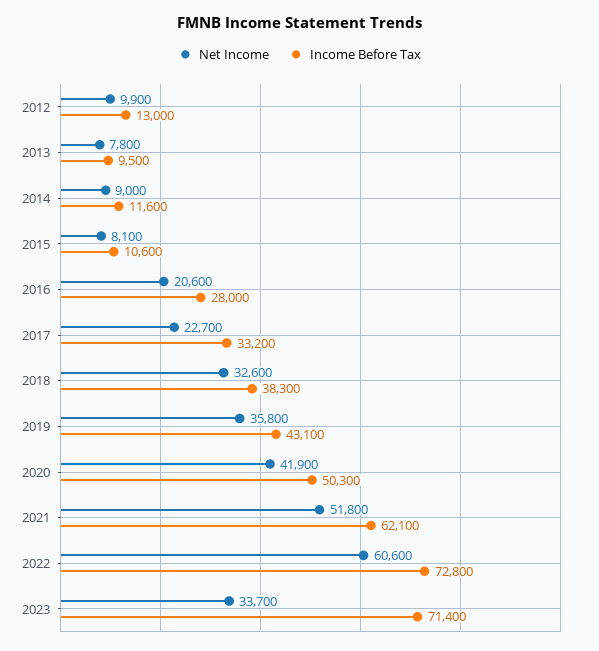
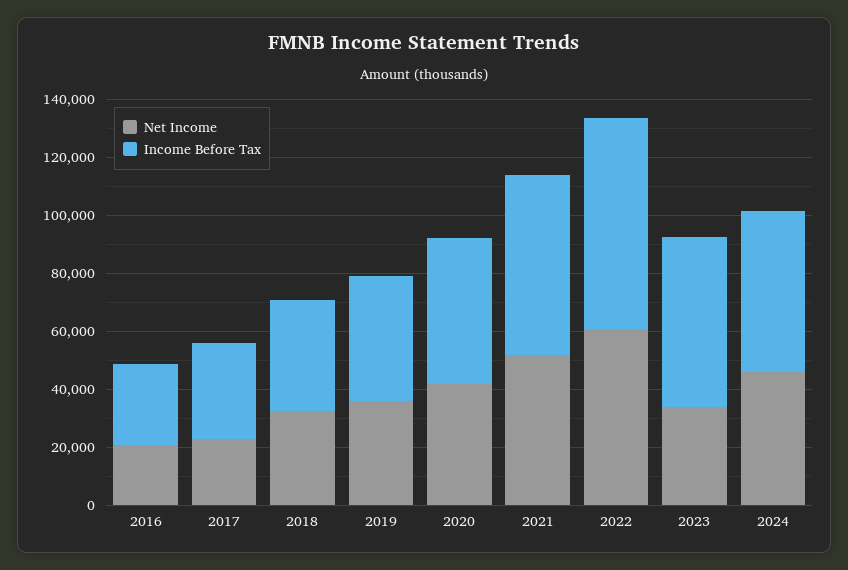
Net Income, 2012: 9900 -> none
Income Before Tax, 2012: 13000 -> none
Net Income, 2013: 7800 -> none
Income Before Tax, 2013: 9500 -> none
Net Income, 2014: 9000 -> none
Income Before Tax, 2014: 11600 -> none
Net Income, 2015: 8100 -> none
Income Before Tax, 2015: 10600 -> none
Income Before Tax, 2023: 71400 -> 60000
Net Income, 2024: none -> 45000
Income Before Tax, 2024: none -> 55000

